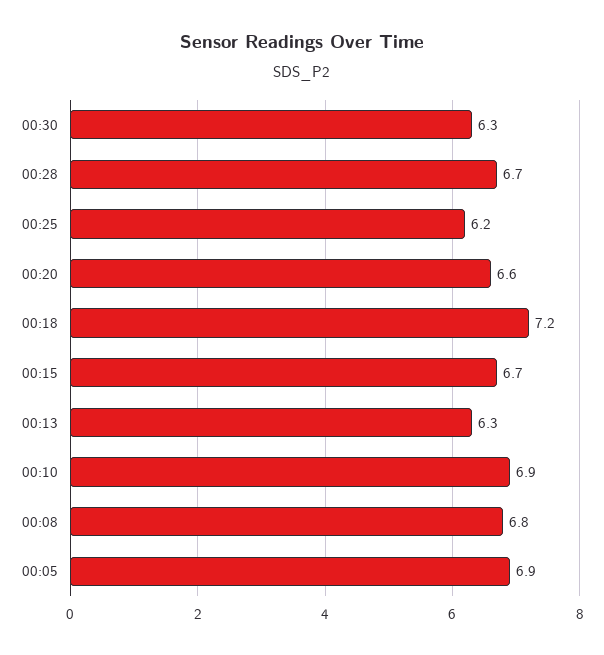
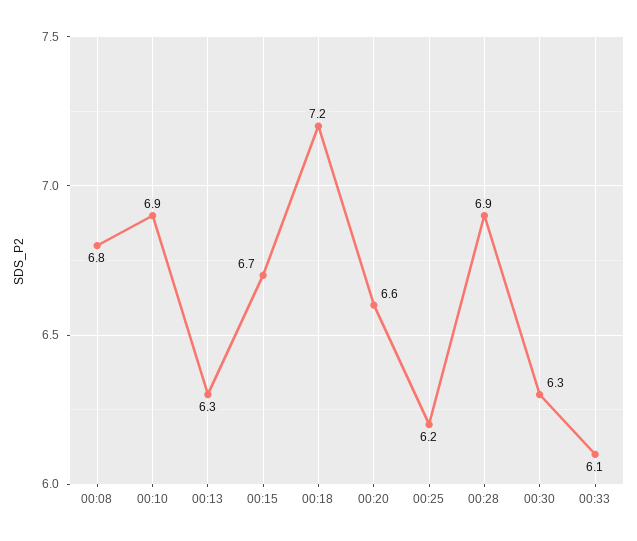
00:28: 6.7 -> 6.9
00:05: 6.9 -> none
00:33: none -> 6.1

